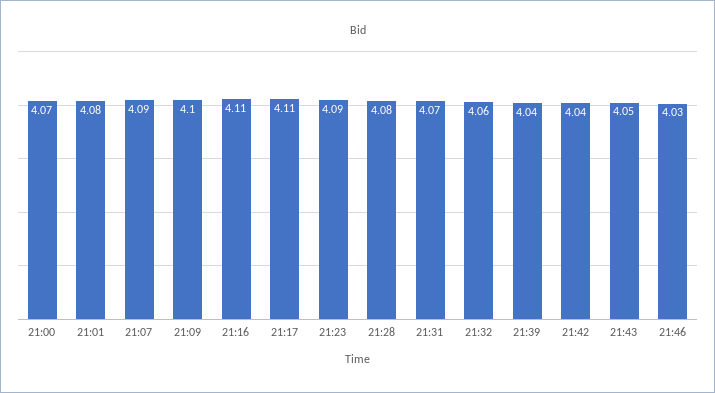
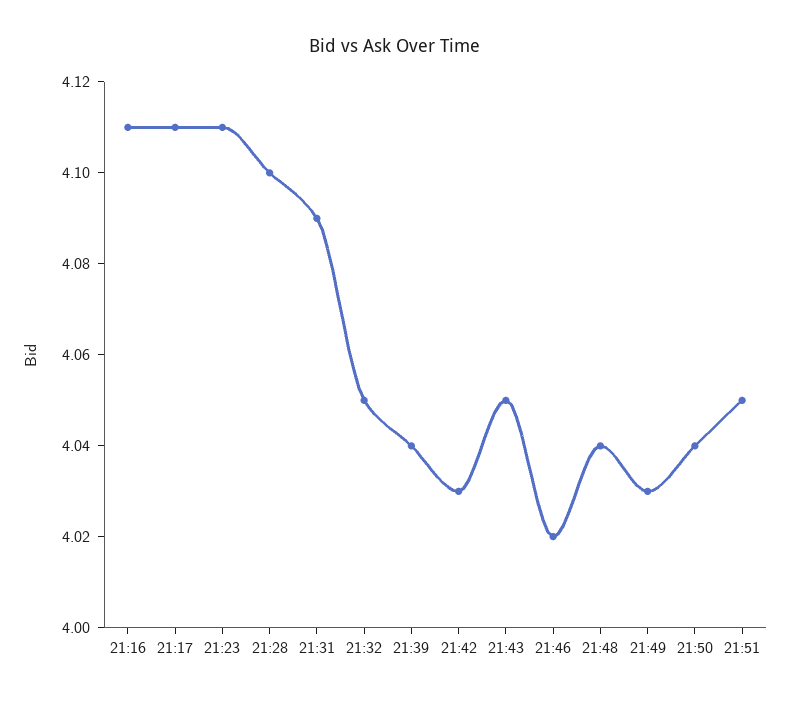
21:00: 4.07 -> none
21:01: 4.08 -> none
21:07: 4.09 -> none
21:09: 4.1 -> none
21:23: 4.09 -> 4.11
21:28: 4.08 -> 4.1
21:31: 4.07 -> 4.09
21:32: 4.06 -> 4.05
21:42: 4.04 -> 4.03
21:46: 4.03 -> 4.02
21:48: none -> 4.04
21:49: none -> 4.03
21:50: none -> 4.04
21:51: none -> 4.05

